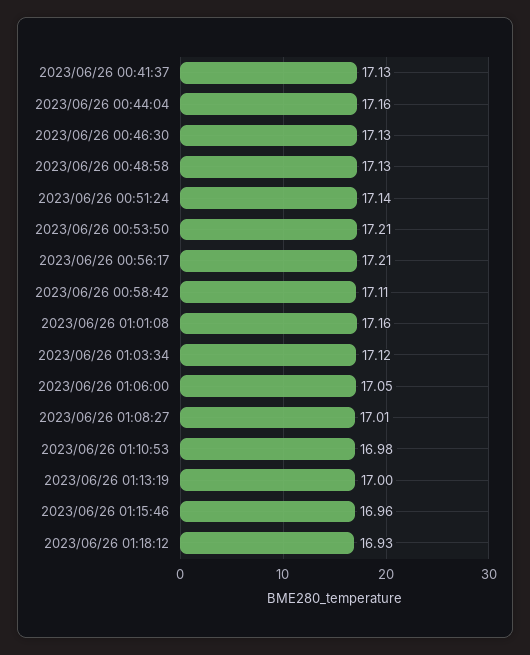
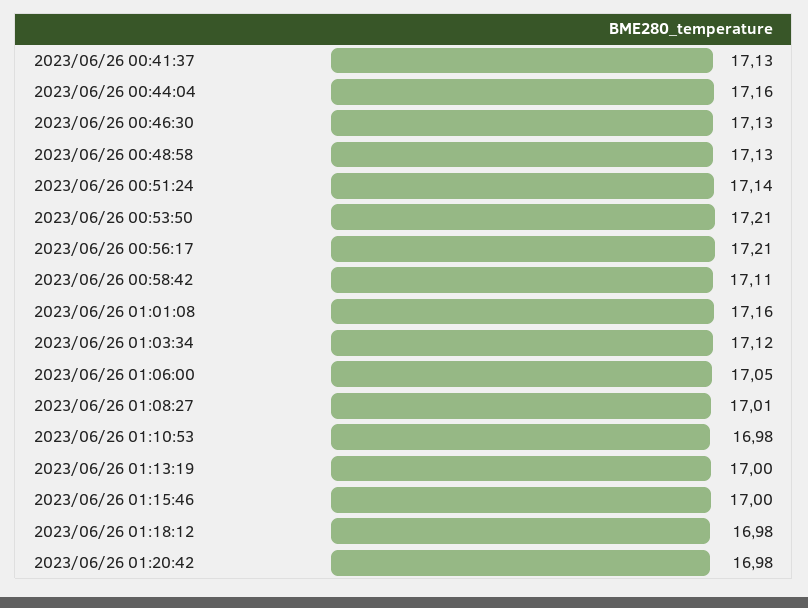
2023/06/26 01:15:46: 16.96 -> 17
2023/06/26 01:18:12: 16.93 -> 16.98
2023/06/26 01:20:42: none -> 16.98

